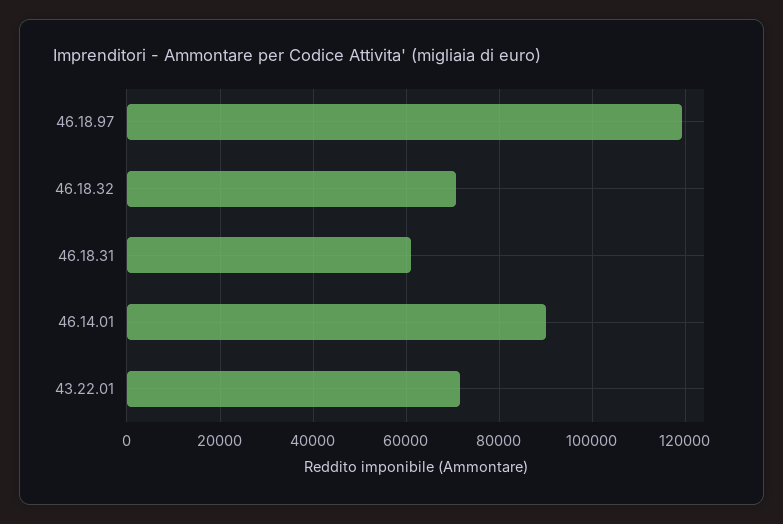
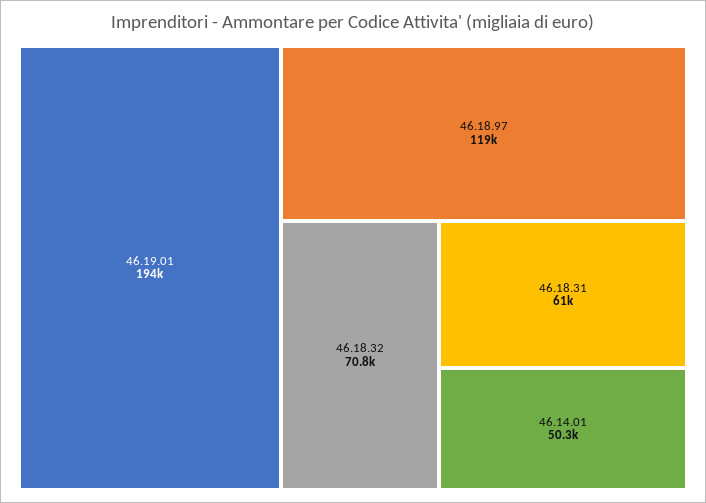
46.14.01: 90000 -> 50300
43.22.01: 72000 -> none
46.19.01: none -> 194000

